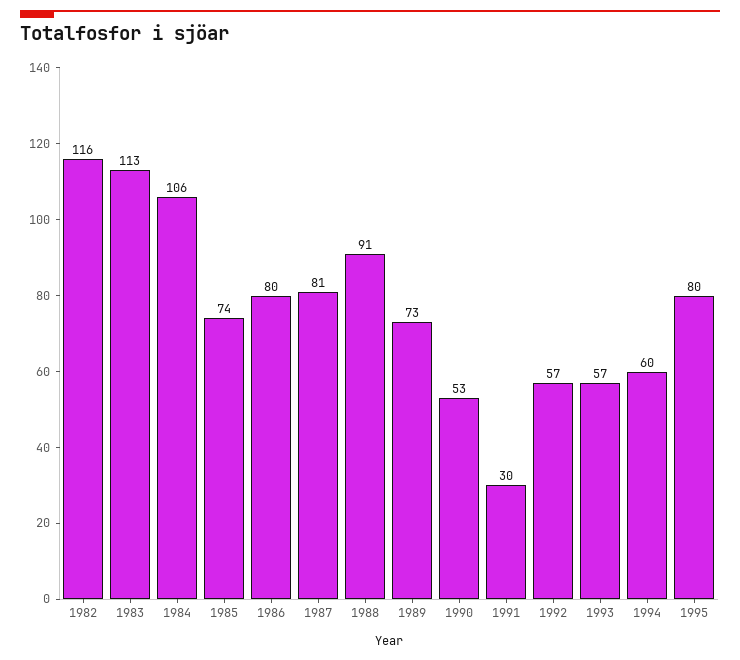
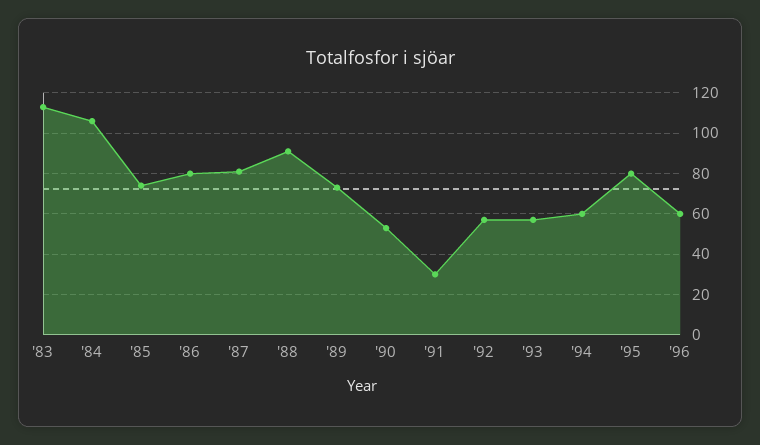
1982: 116 -> none
'96: none -> 60

